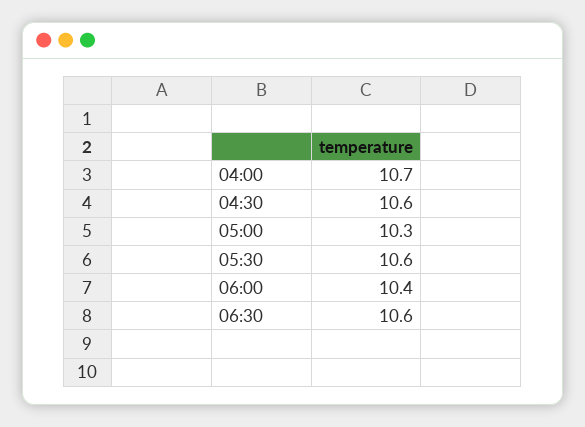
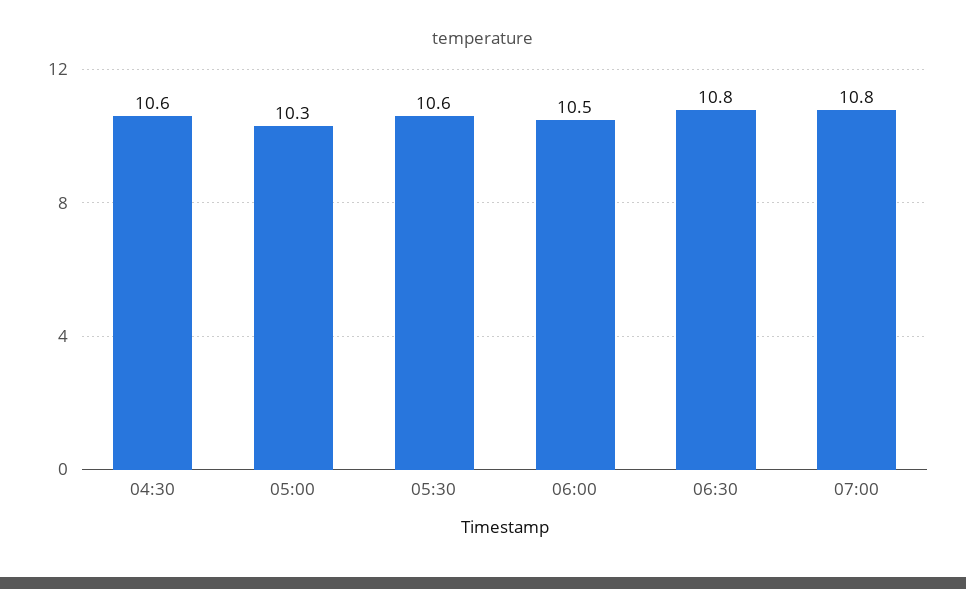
04:00: 10.7 -> none
06:00: 10.4 -> 10.5
06:30: 10.6 -> 10.8
07:00: none -> 10.8

